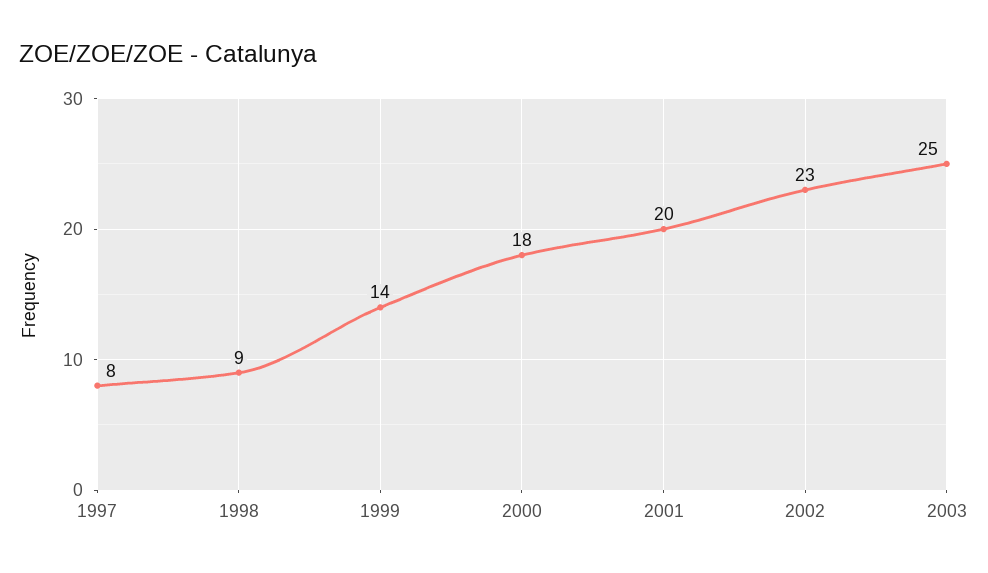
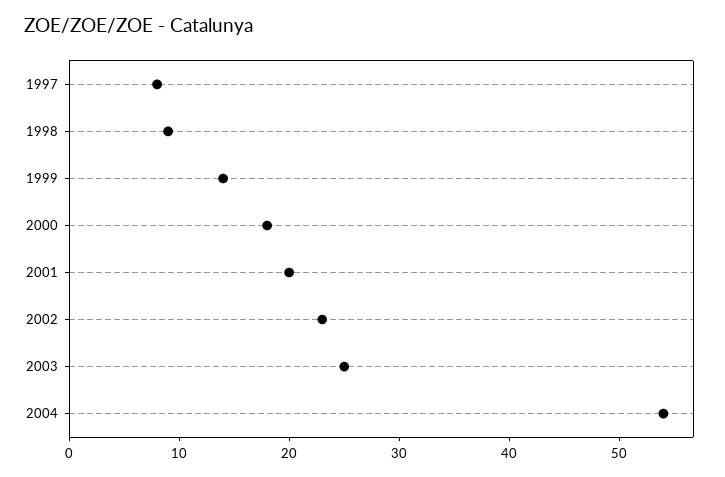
2004: none -> 54

